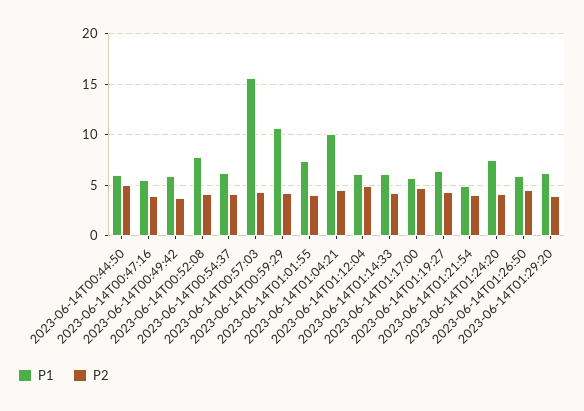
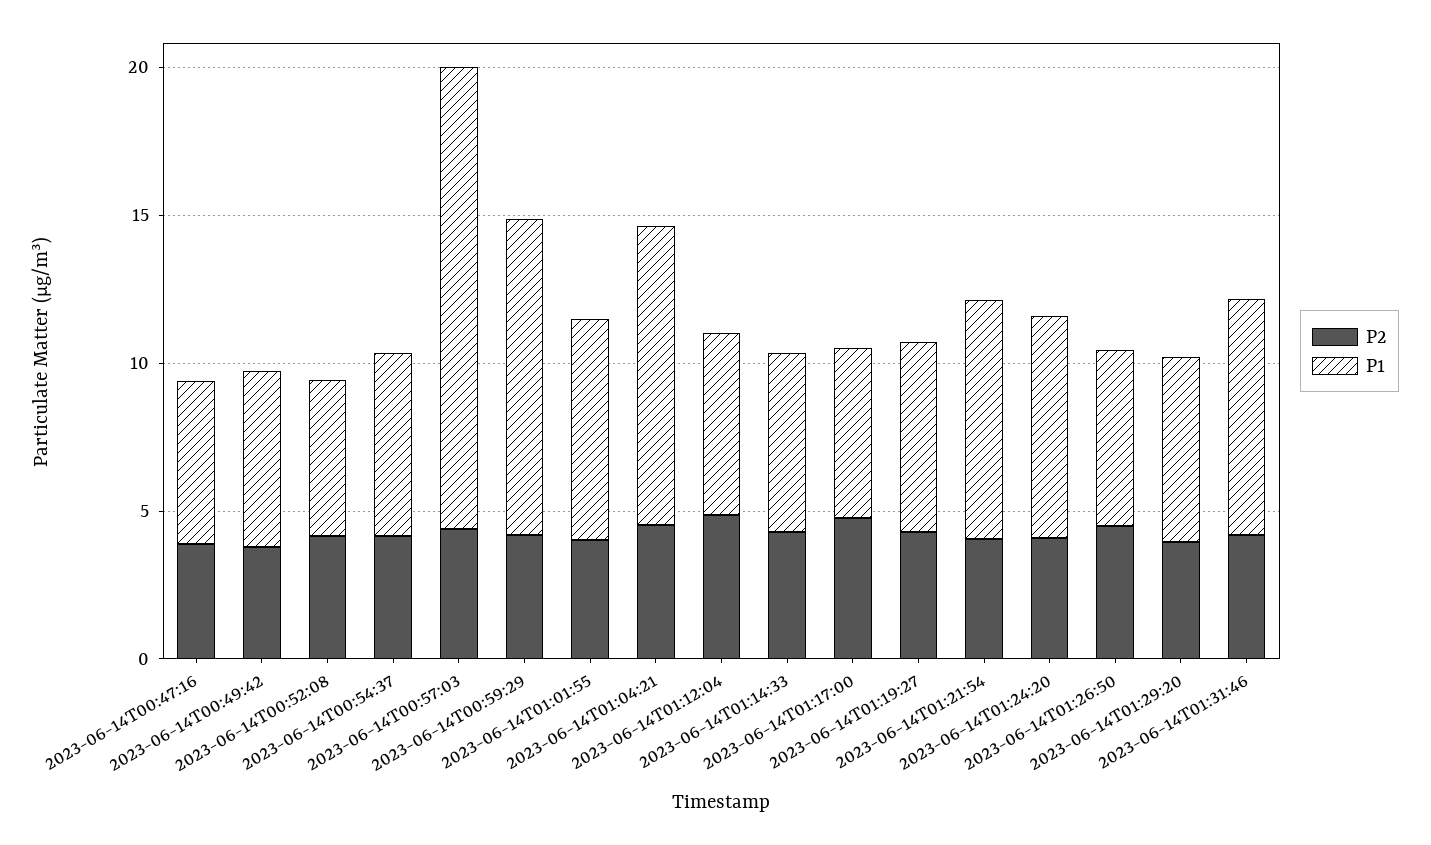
P1, 2023-06-14T00:44:50: 6 -> none
P2, 2023-06-14T00:44:50: 5 -> none
P1, 2023-06-14T00:52:08: 8 -> 5
P1, 2023-06-14T01:21:54: 5 -> 8
P2, 2023-06-14T01:31:46: none -> 4
P1, 2023-06-14T01:31:46: none -> 8

